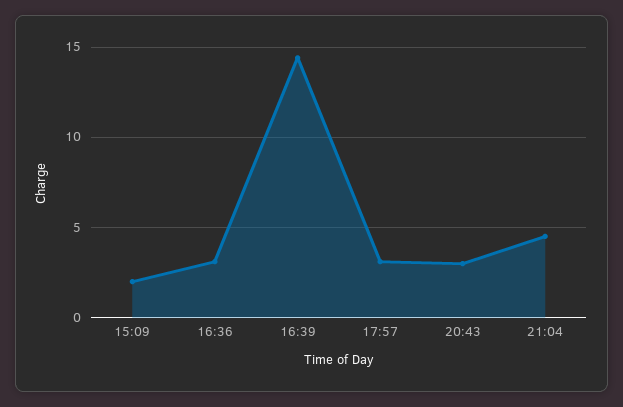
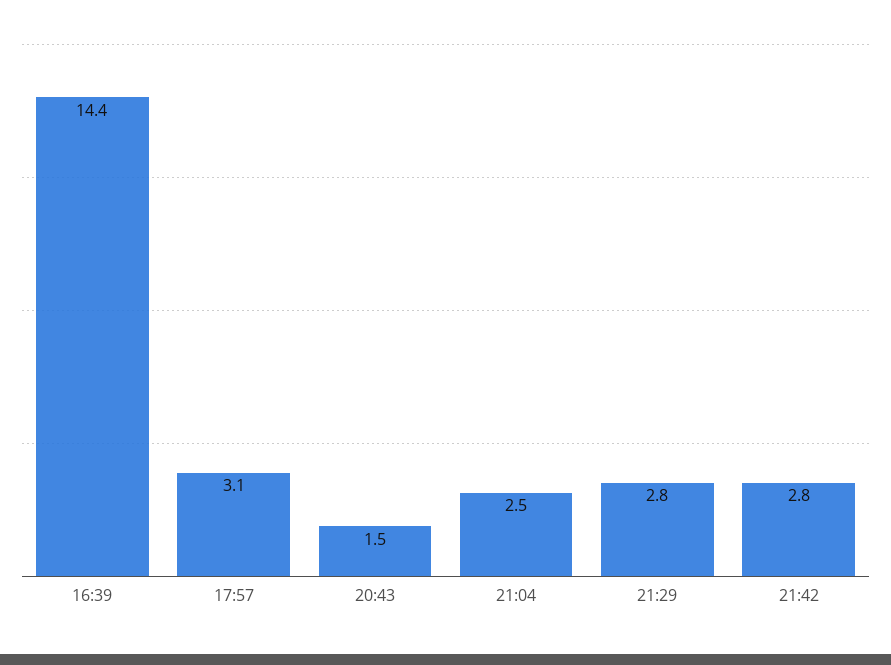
15:09: 2 -> none
16:36: 3 -> none
20:43: 3 -> 1.5
21:04: 4.5 -> 2.5
21:29: none -> 2.8
21:42: none -> 2.8

